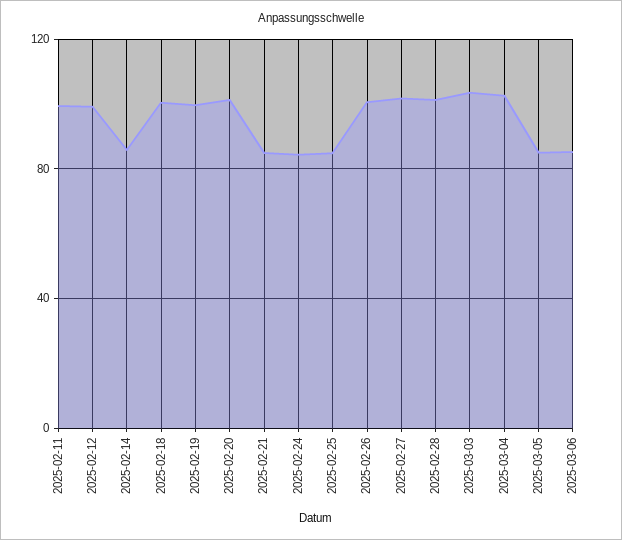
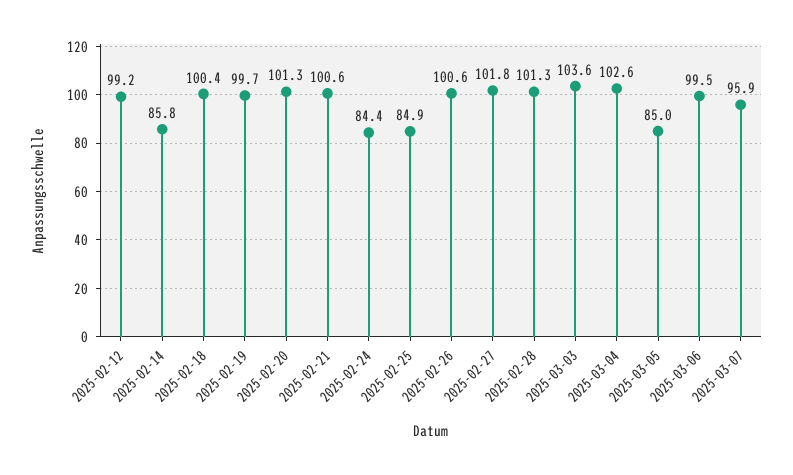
2025-02-11: 100 -> none
2025-02-21: 85 -> 100.6
2025-03-06: 85 -> 99.5
2025-03-07: none -> 95.9

